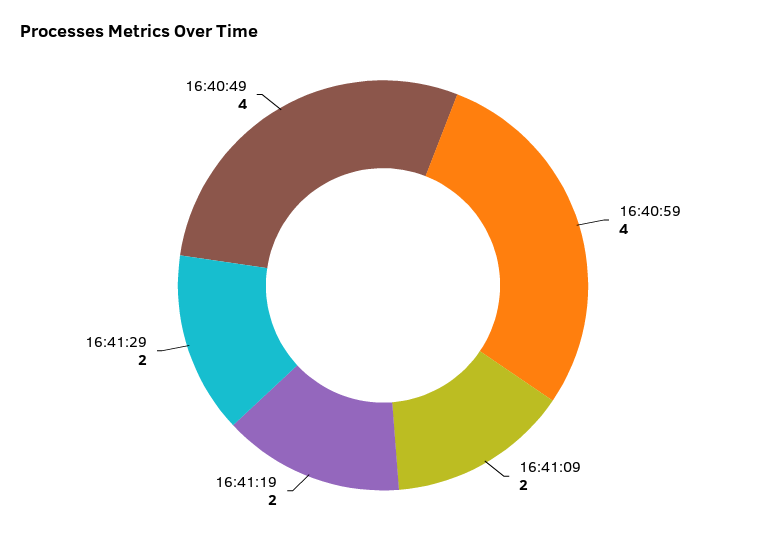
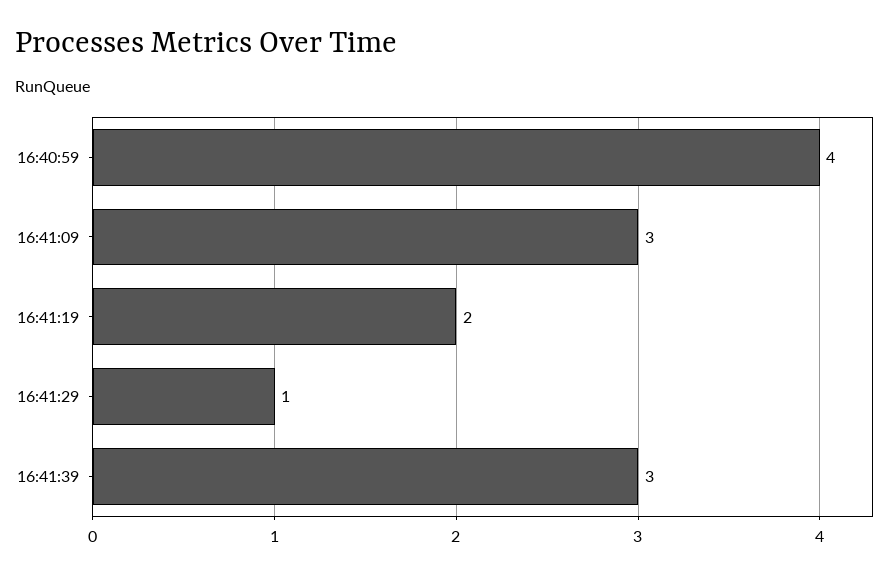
16:41:09: 2 -> 3
16:41:29: 2 -> 1
16:40:49: 4 -> none
16:41:39: none -> 3

